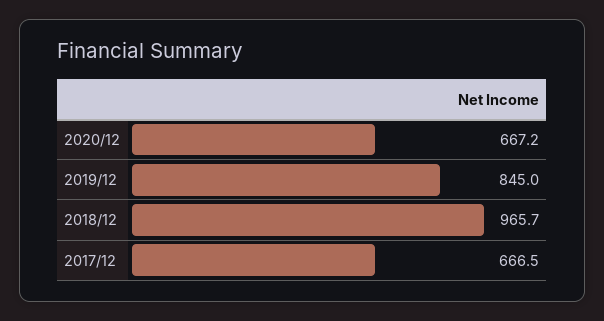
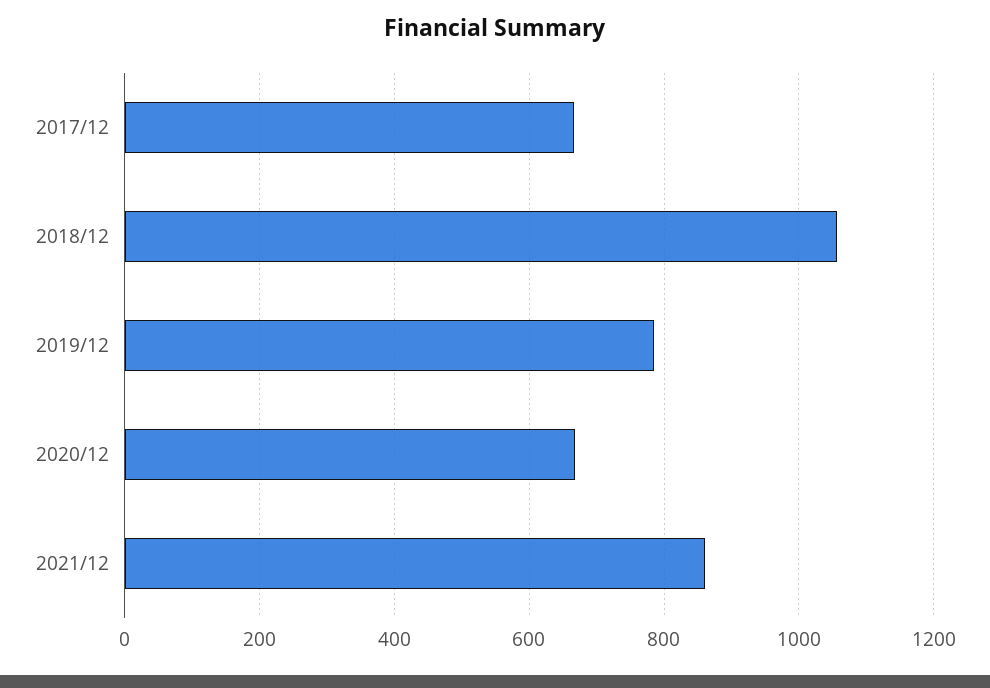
2019/12: 845 -> 780
2018/12: 965.7 -> 1060
2021/12: none -> 860

